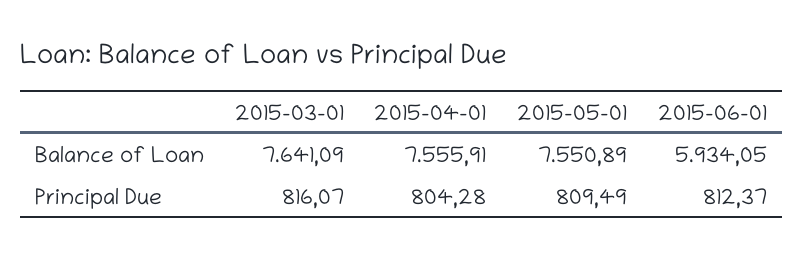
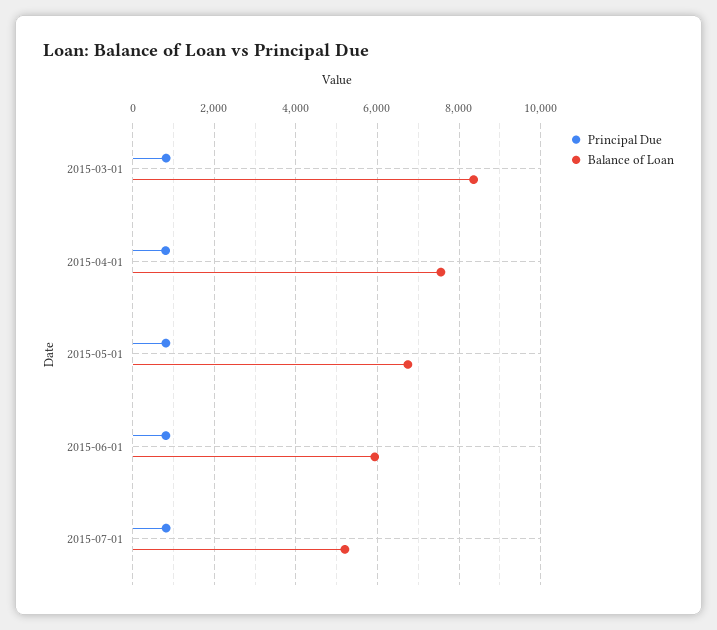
Balance of Loan, 2015-03-01: 7641.09 -> 8400
Balance of Loan, 2015-05-01: 7550.89 -> 6800
Principal Due, 2015-07-01: none -> 800
Balance of Loan, 2015-07-01: none -> 5200

